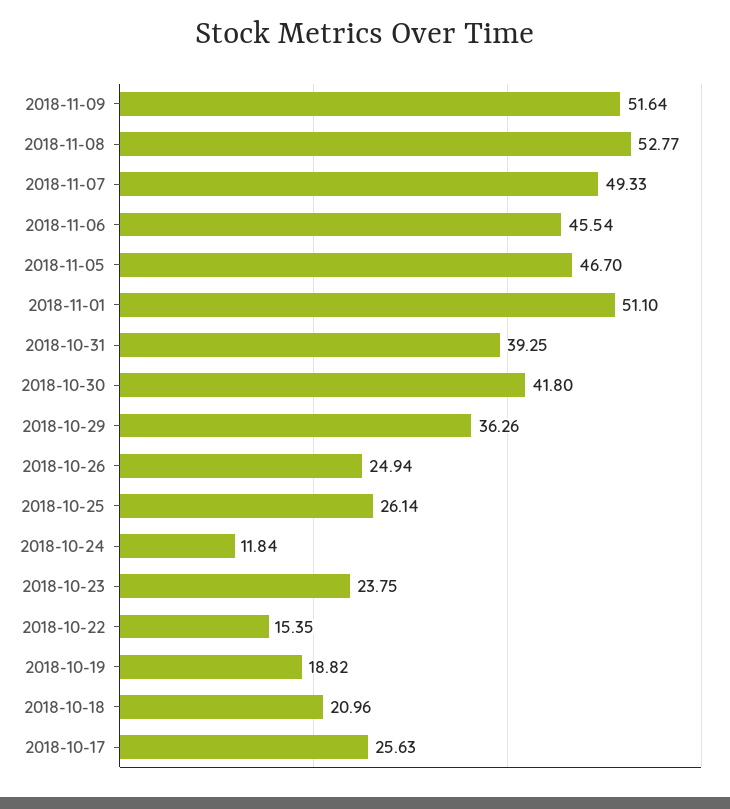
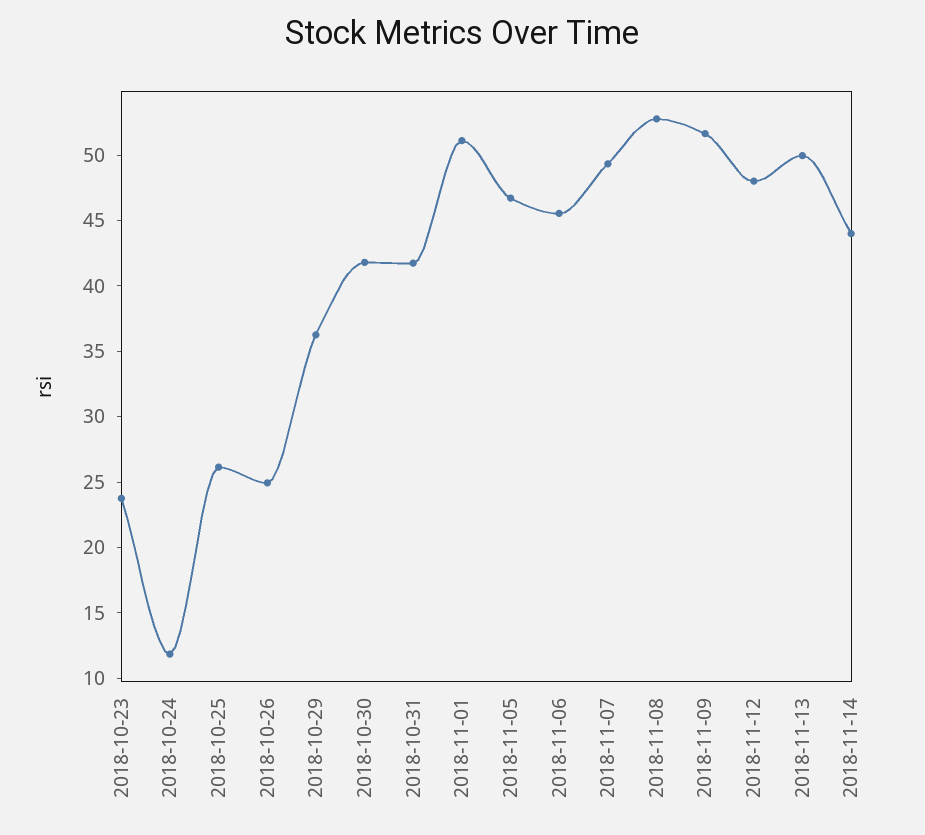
2018-10-31: 39.25 -> 42
2018-10-22: 15.35 -> none
2018-10-19: 18.82 -> none
2018-10-18: 20.96 -> none
2018-10-17: 25.63 -> none
2018-11-12: none -> 48
2018-11-13: none -> 50
2018-11-14: none -> 44

